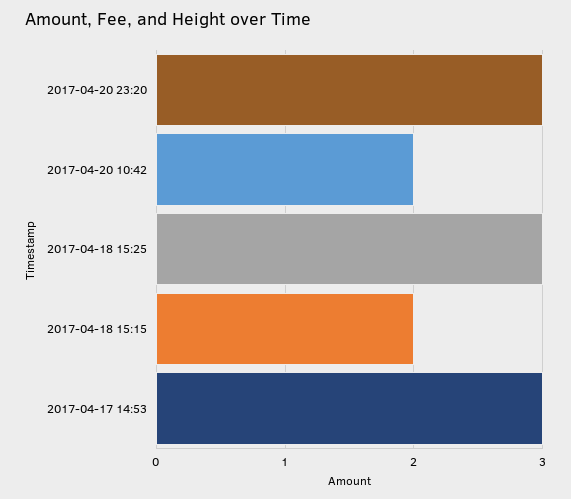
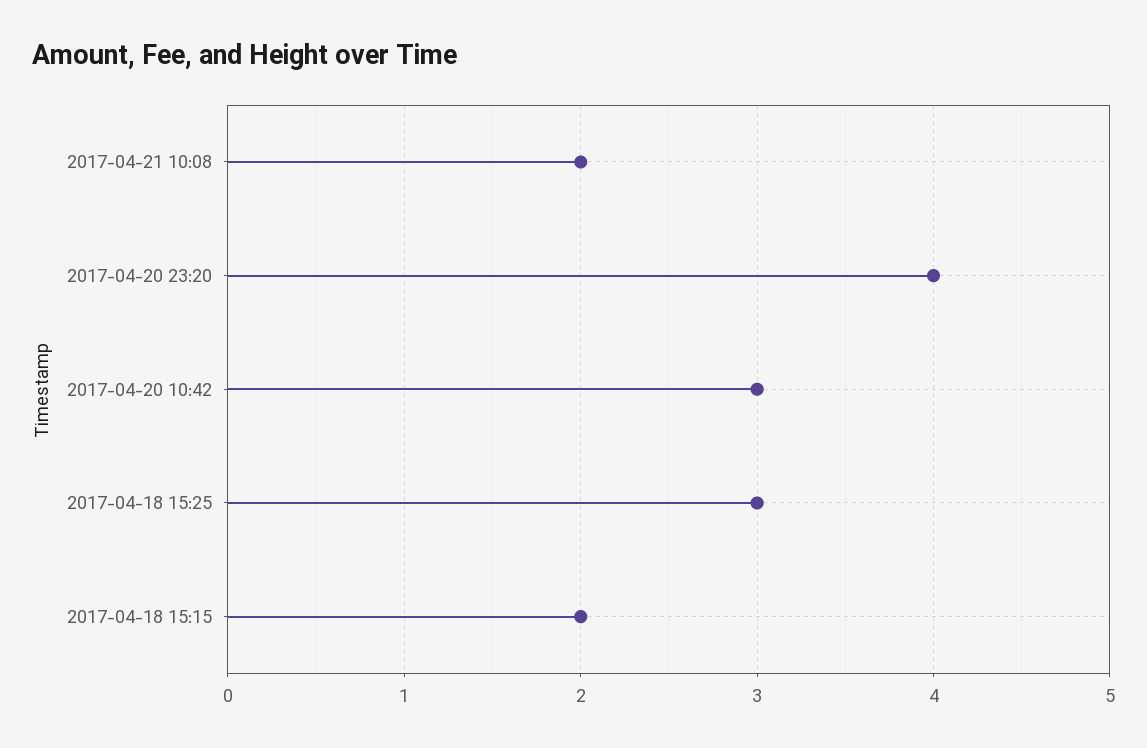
2017-04-20 23:20: 3 -> 4
2017-04-20 10:42: 2 -> 3
2017-04-17 14:53: 3 -> none
2017-04-21 10:08: none -> 2

